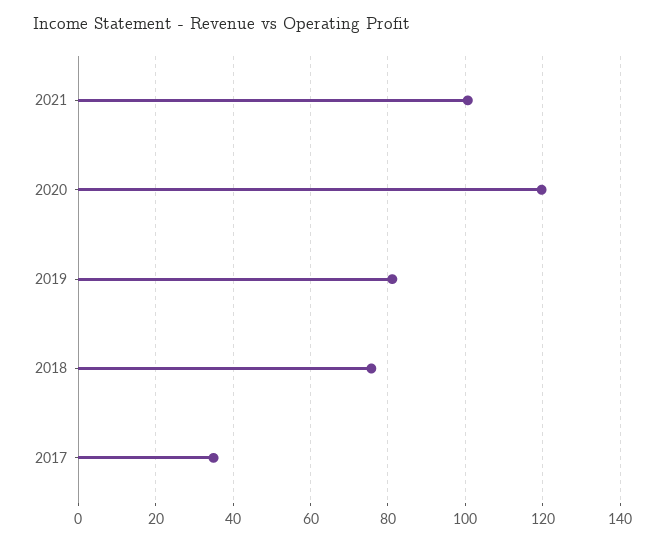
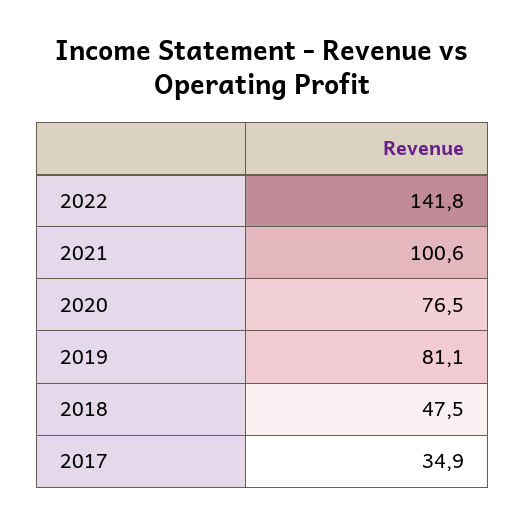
2020: 120 -> 76.5
2018: 76 -> 47.5
2022: none -> 141.8

